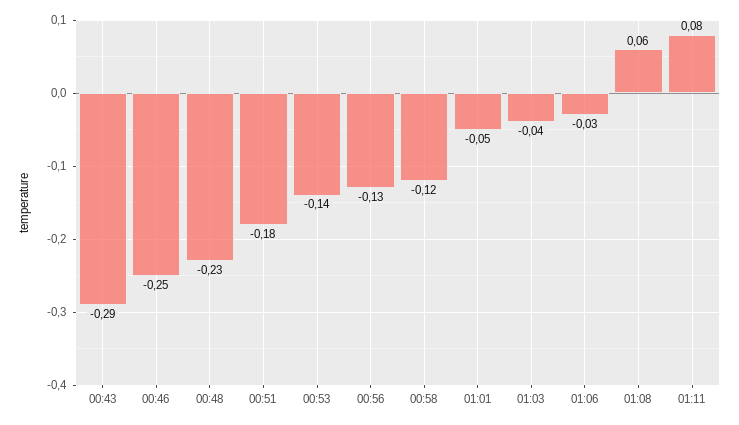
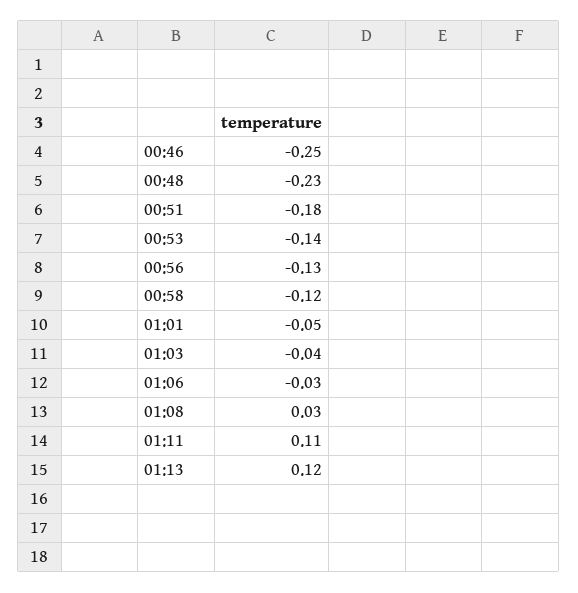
00:43: -0.29 -> none
01:08: 0.06 -> 0.03
01:11: 0.08 -> 0.11
01:13: none -> 0.12

